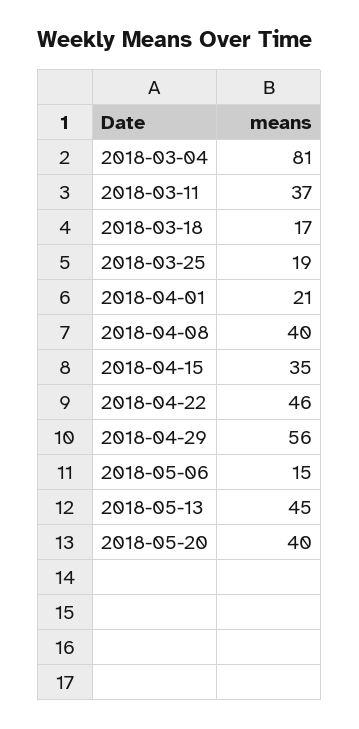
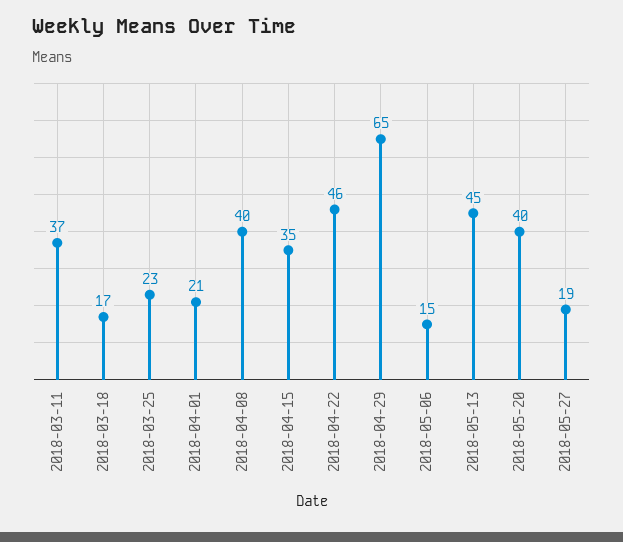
2018-03-04: 81 -> none
2018-03-25: 19 -> 23
2018-04-29: 56 -> 65
2018-05-27: none -> 19

